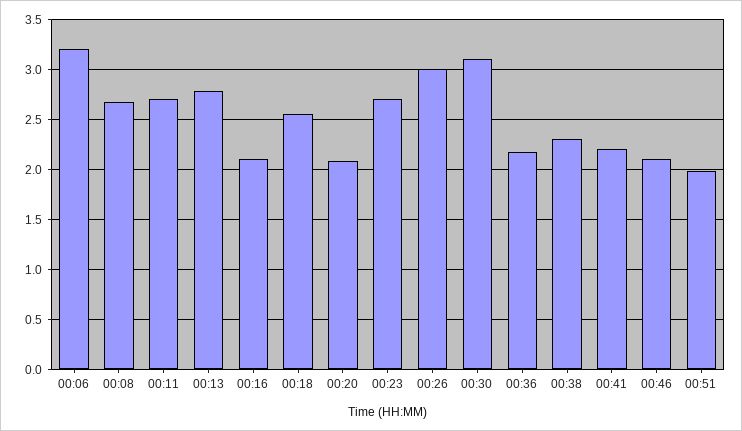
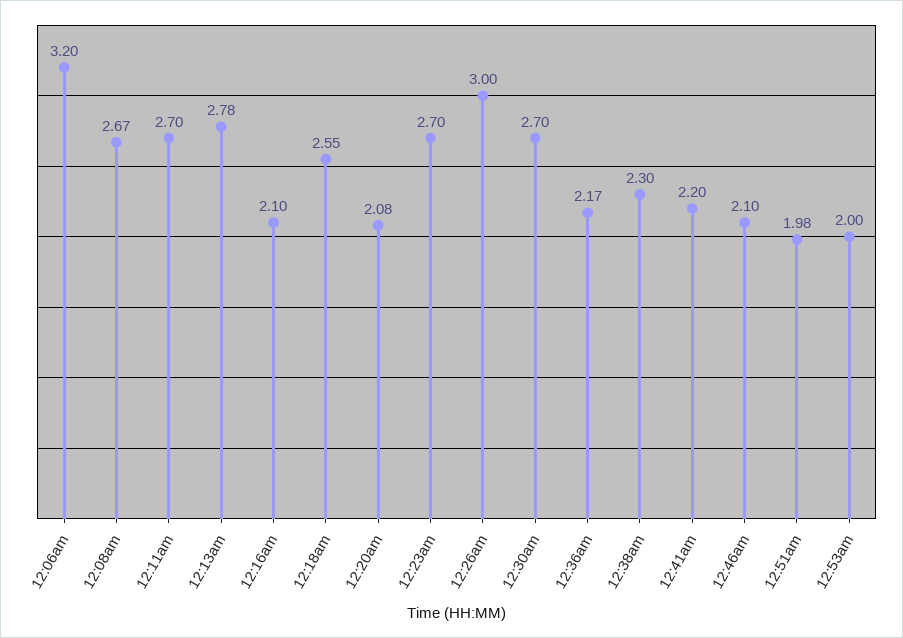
00:30: 3.1 -> 2.7
12:53am: none -> 2

